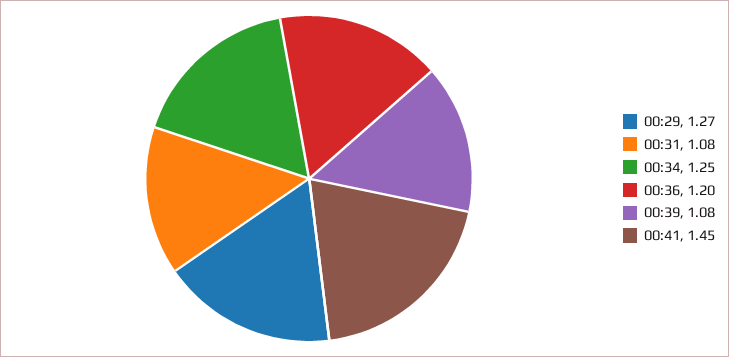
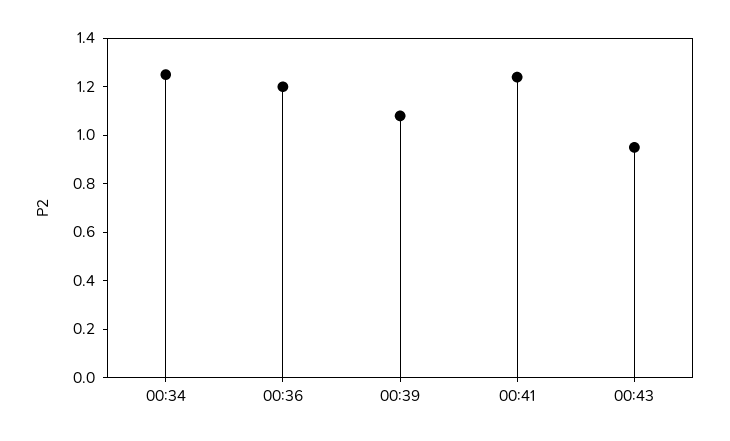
00:29: 1.27 -> none
00:31: 1.08 -> none
00:41: 1.45 -> 1.25
00:43: none -> 0.95

